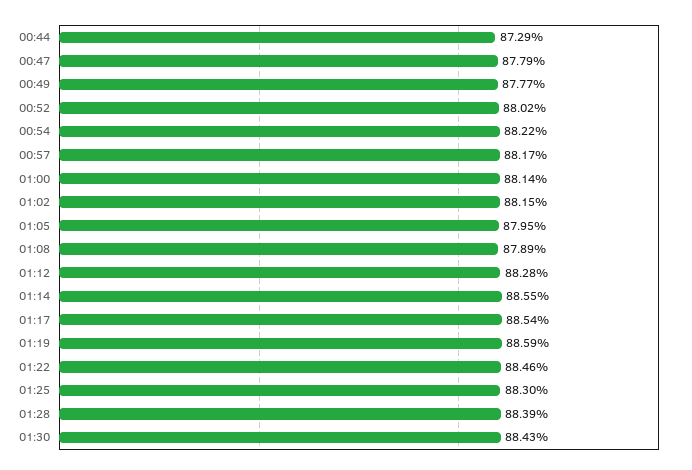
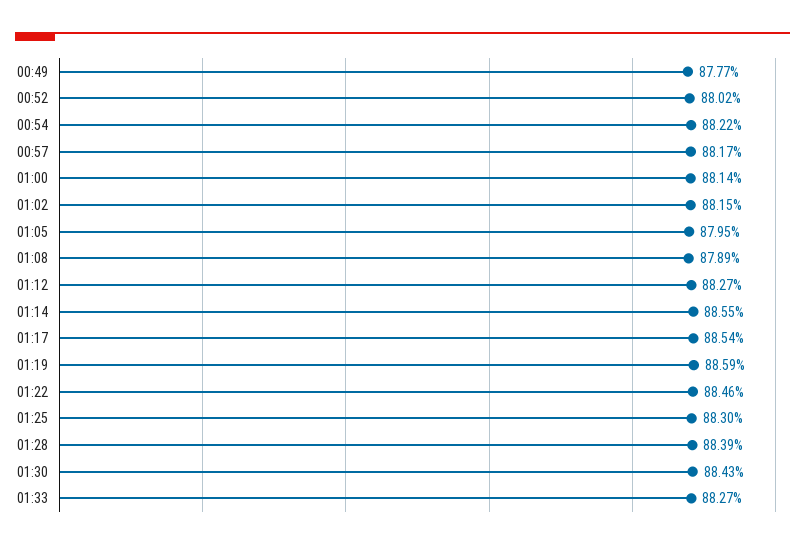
00:44: 87.29 -> none
00:47: 87.79 -> none
01:12: 88.28 -> 88.27
01:33: none -> 88.27

